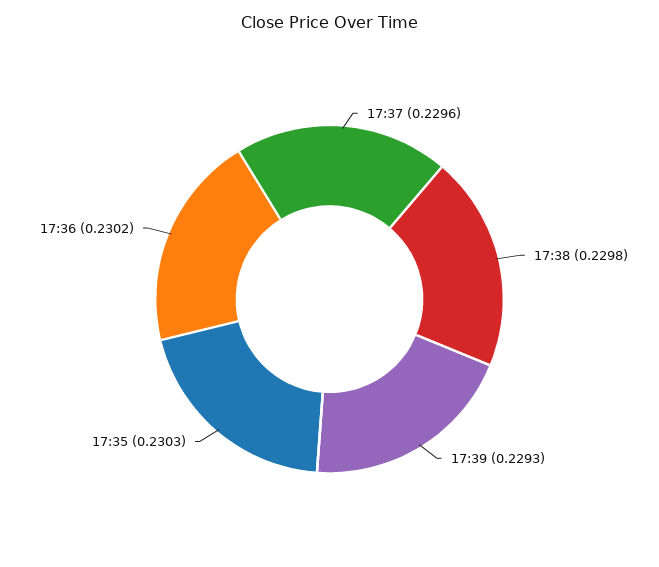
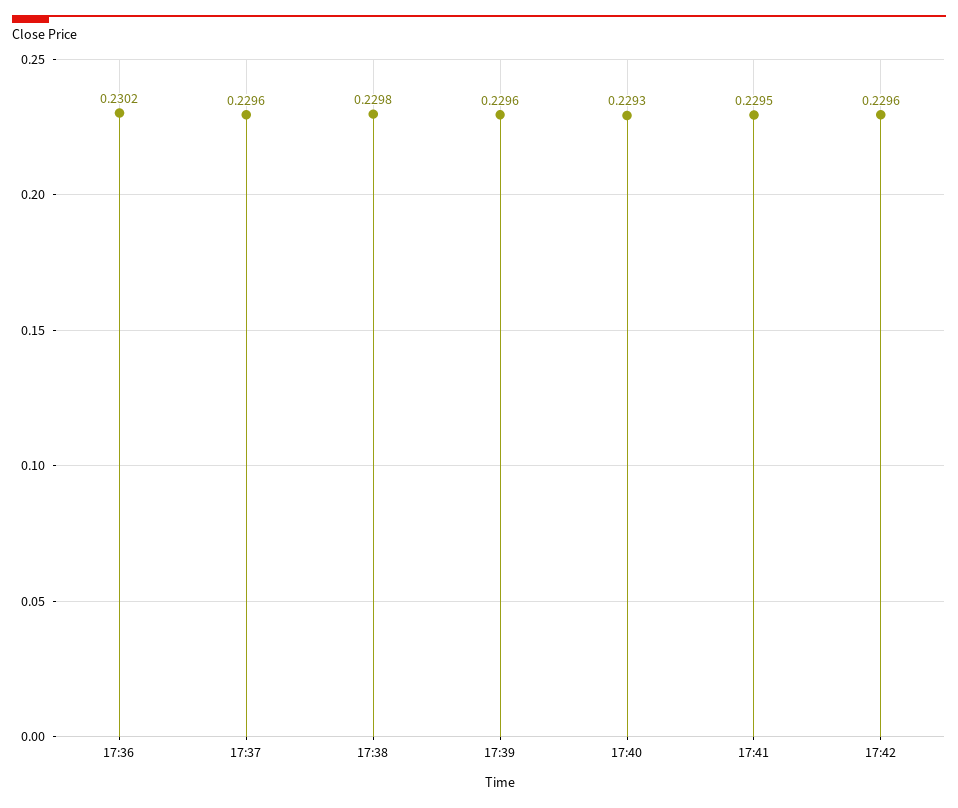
17:39: 0.2293 -> 0.2296
17:35: 0.2303 -> none
17:40: none -> 0.2293
17:41: none -> 0.2295
17:42: none -> 0.2296

